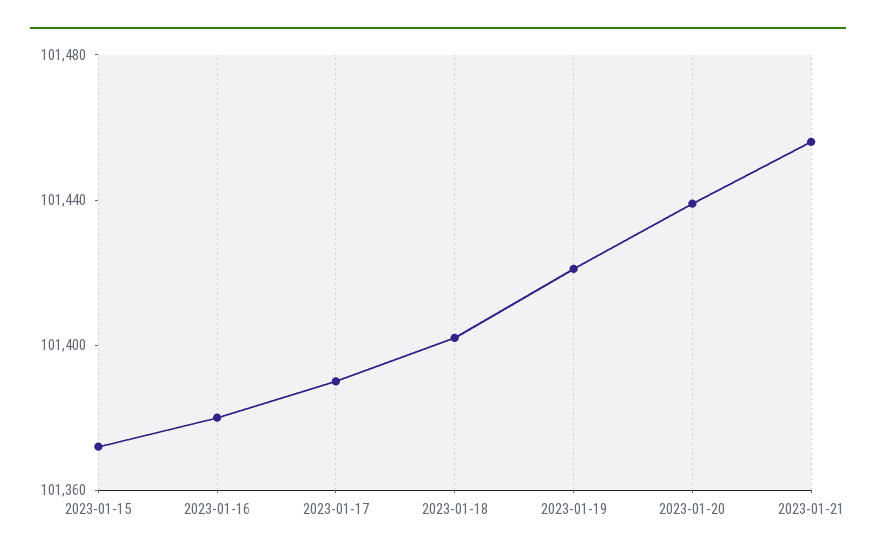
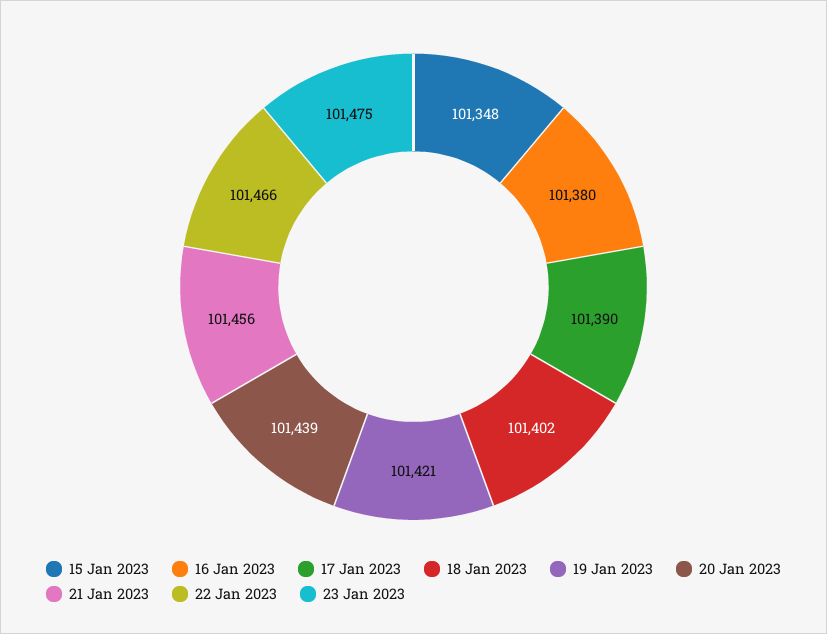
2023-01-15: 101370 -> 101348
22 Jan 2023: none -> 101466
23 Jan 2023: none -> 101475

